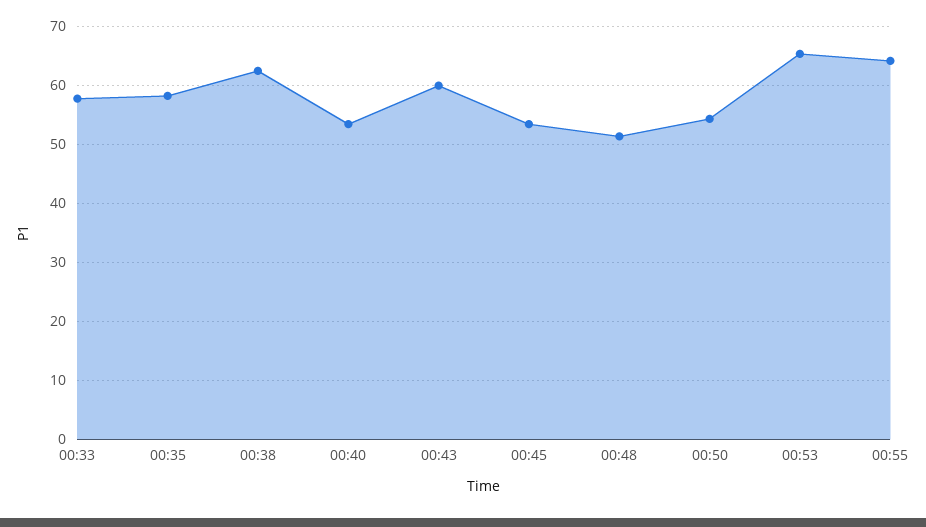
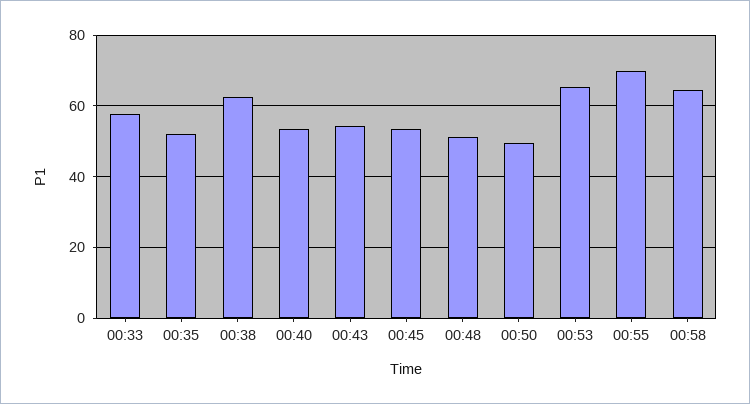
00:35: 58 -> 52
00:43: 60 -> 54
00:50: 54 -> 50
00:55: 64 -> 70
00:58: none -> 64

